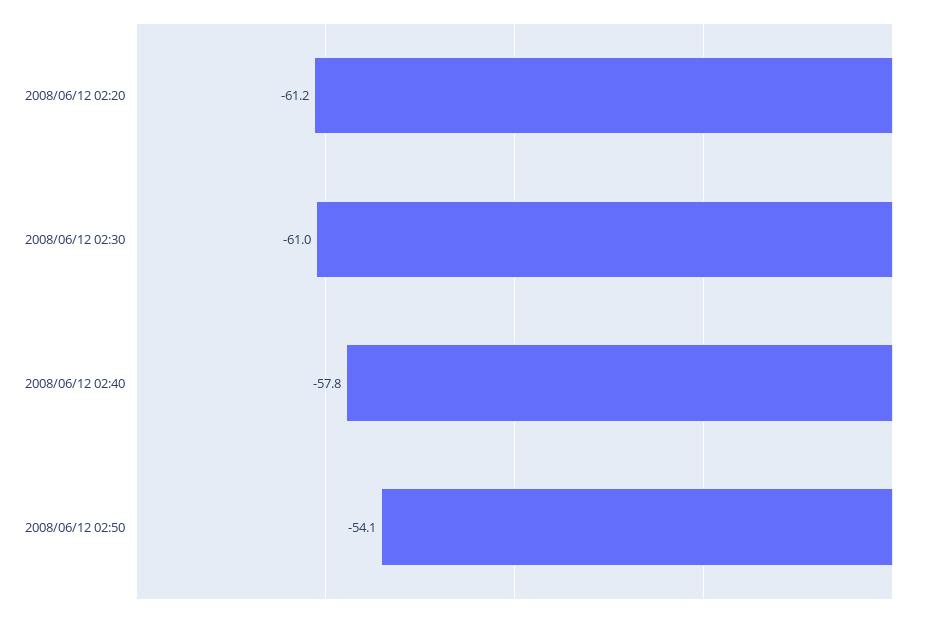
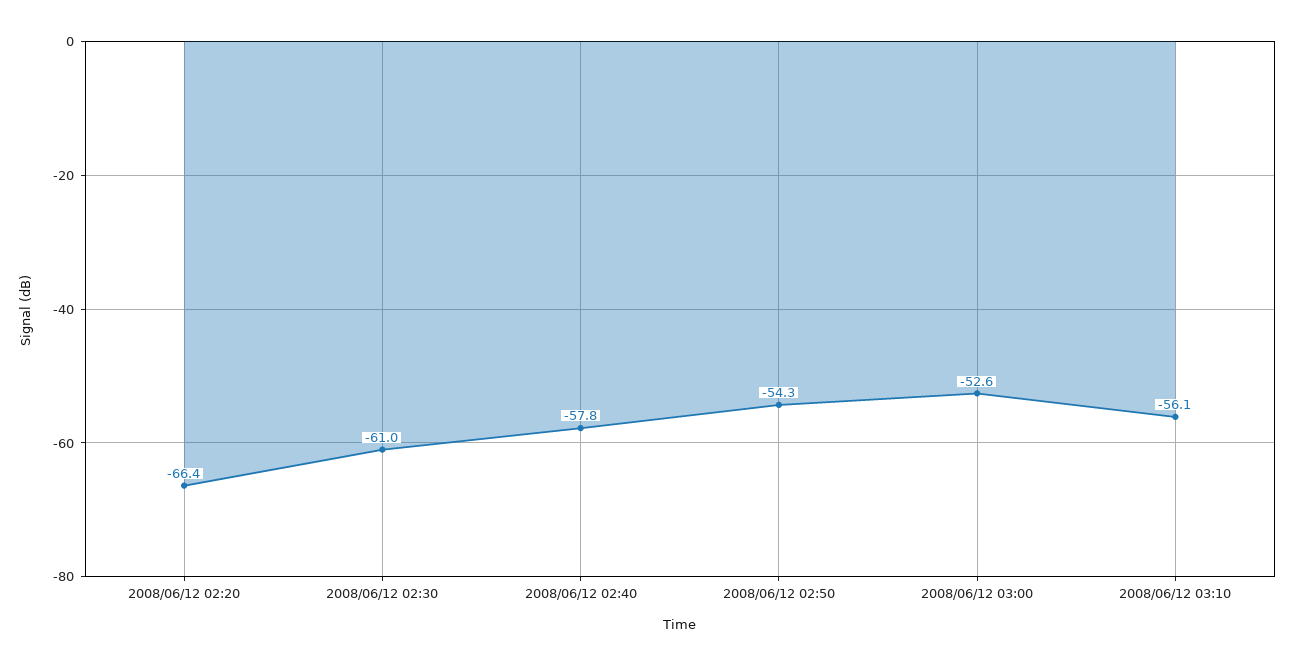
2008/06/12 02:20: -61.2 -> -66.4
2008/06/12 02:50: -54.1 -> -54.3
2008/06/12 03:00: none -> -52.6
2008/06/12 03:10: none -> -56.1

